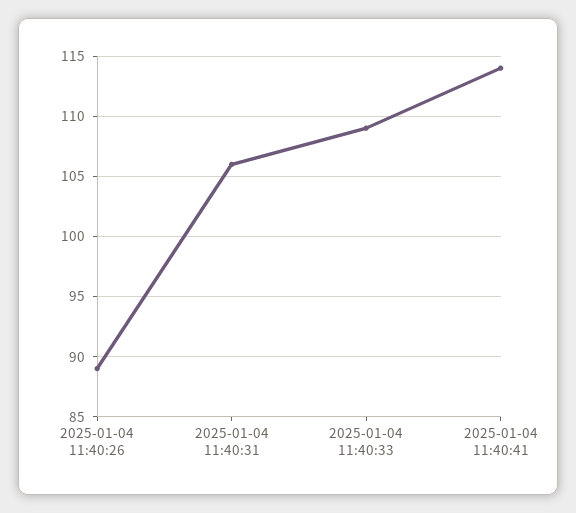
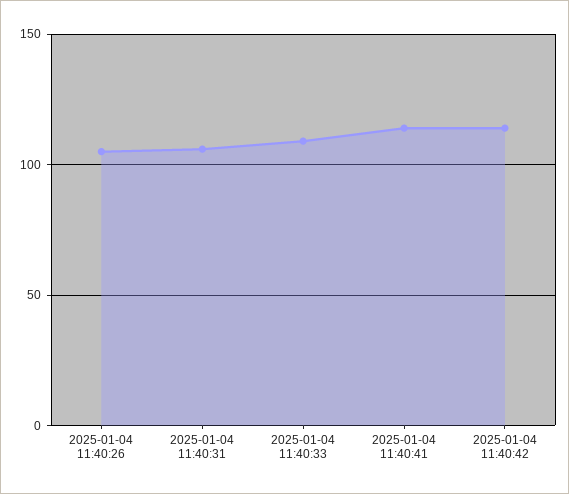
2025-01-04 11:40:26: 89 -> 105
2025-01-04 11:40:42: none -> 115

